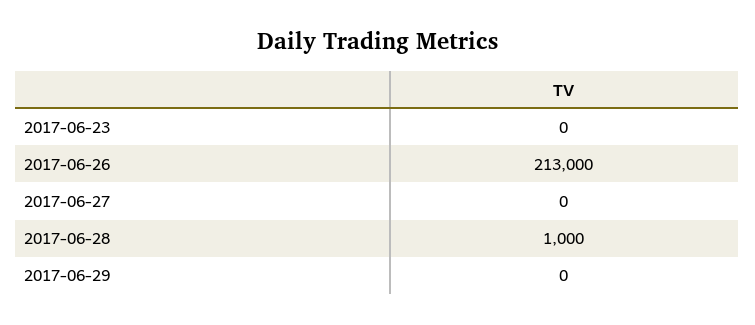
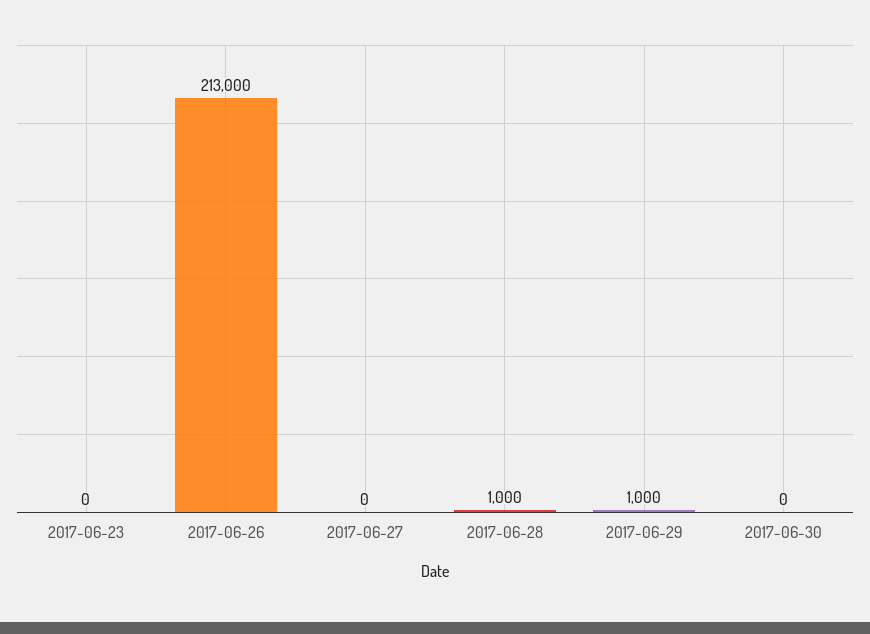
2017-06-29: 0 -> 1000
2017-06-30: none -> 0

